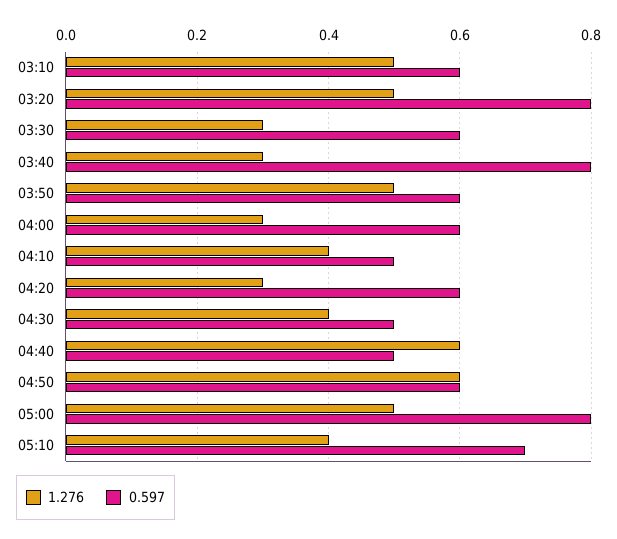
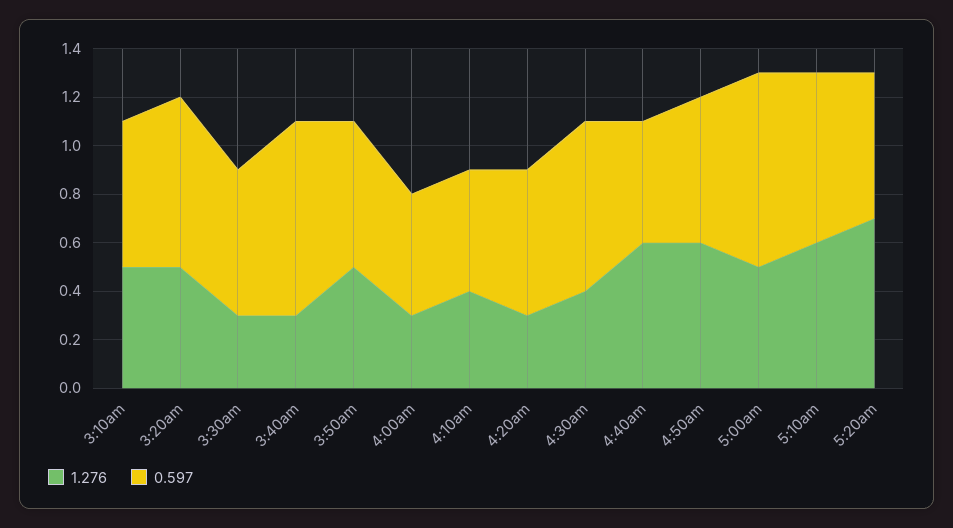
0.597, 03:20: 0.8 -> 0.7
0.597, 04:00: 0.6 -> 0.5
0.597, 04:30: 0.5 -> 0.7
1.276, 05:10: 0.4 -> 0.6
1.276, 5:20am: none -> 0.7
0.597, 5:20am: none -> 0.6

